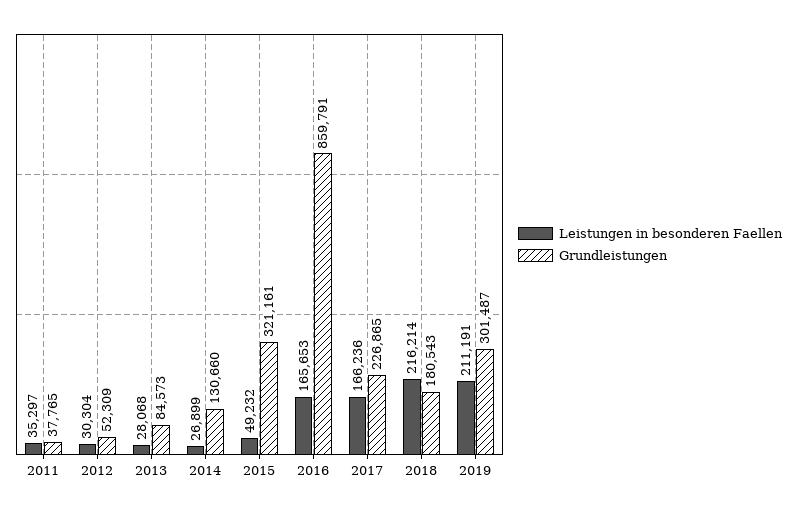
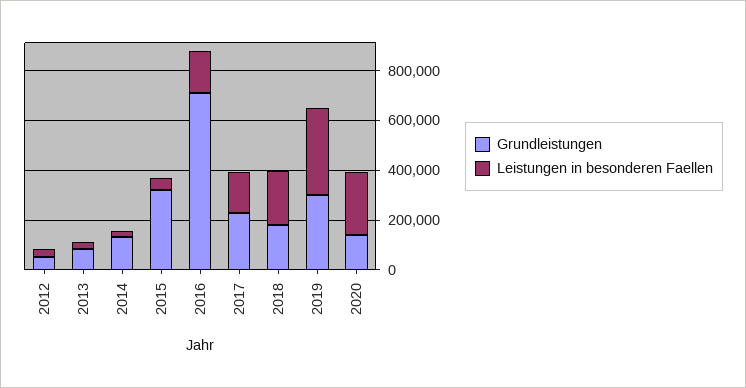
Leistungen in besonderen Faellen, 2011: 35297 -> none
Grundleistungen, 2011: 37765 -> none
Grundleistungen, 2016: 859791 -> 700000
Leistungen in besonderen Faellen, 2019: 211191 -> 350000
Grundleistungen, 2020: none -> 150000
Leistungen in besonderen Faellen, 2020: none -> 250000

